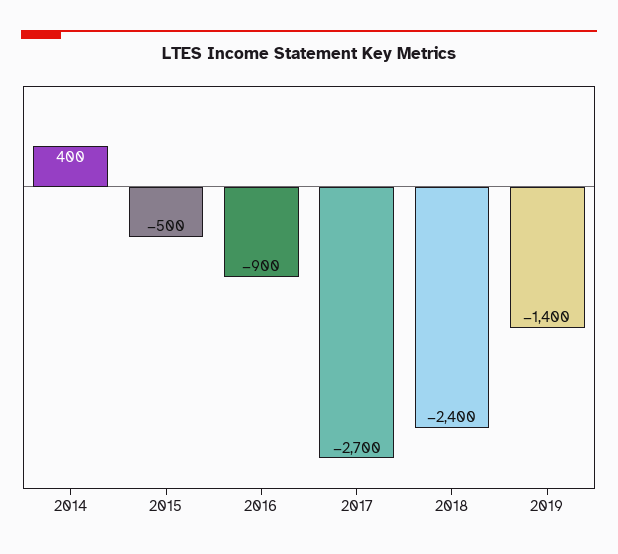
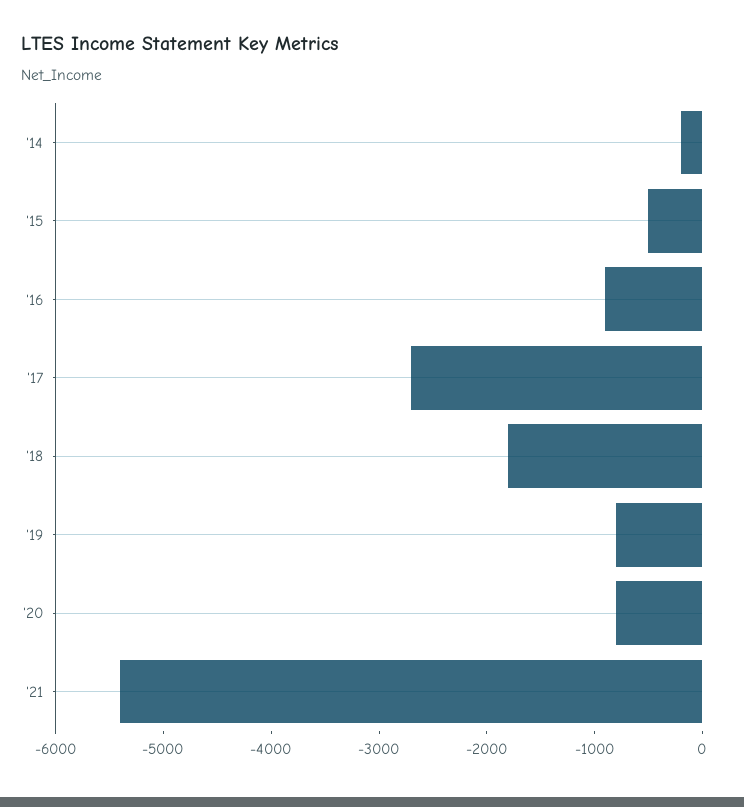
2014: 400 -> -200
2018: -2400 -> -1800
2019: -1400 -> -800
'20: none -> -800
'21: none -> -5400

